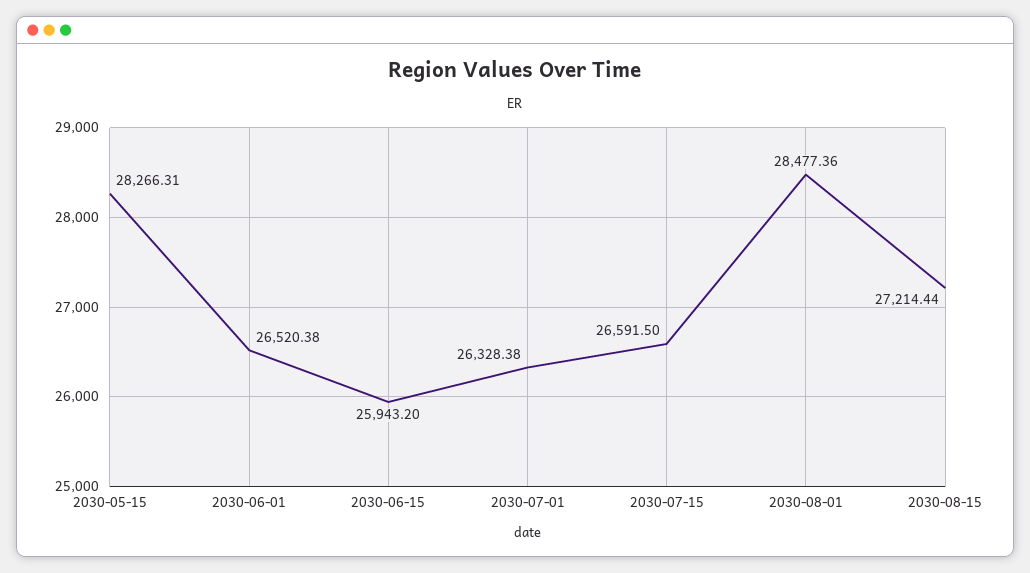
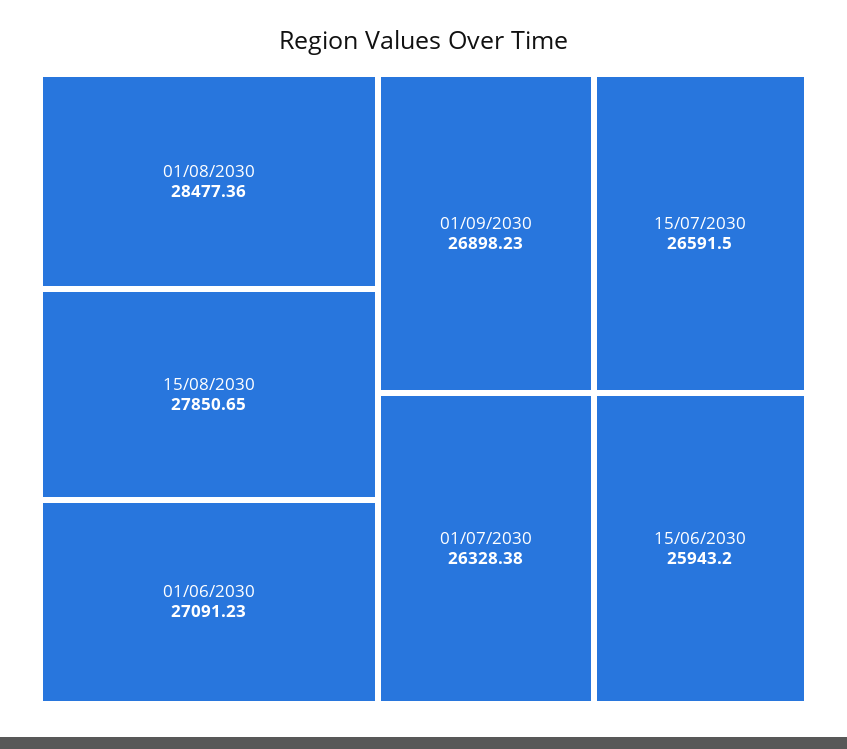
2030-05-15: 28266.31 -> none
2030-06-01: 26520.38 -> 27091.23
2030-08-15: 27214.44 -> 27850.65
01/09/2030: none -> 26898.23

